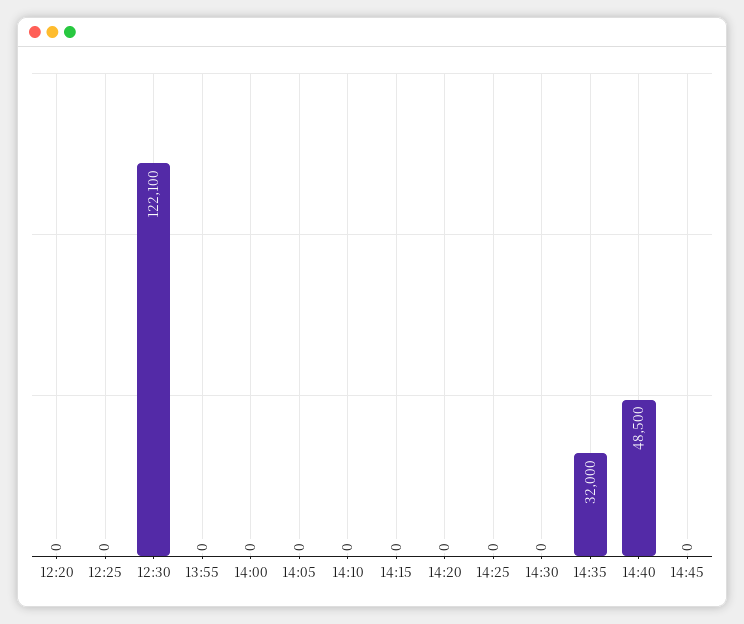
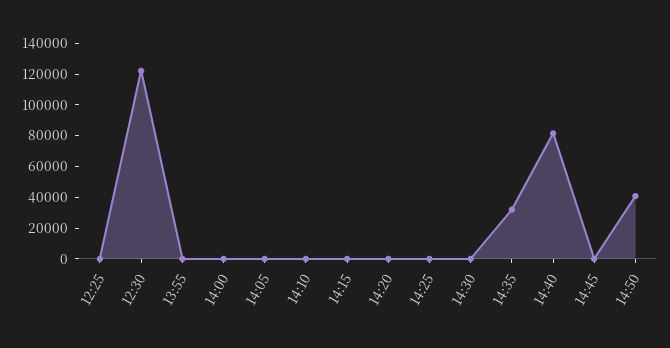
12:20: 0 -> none
14:40: 48500 -> 80000
14:50: none -> 40000

